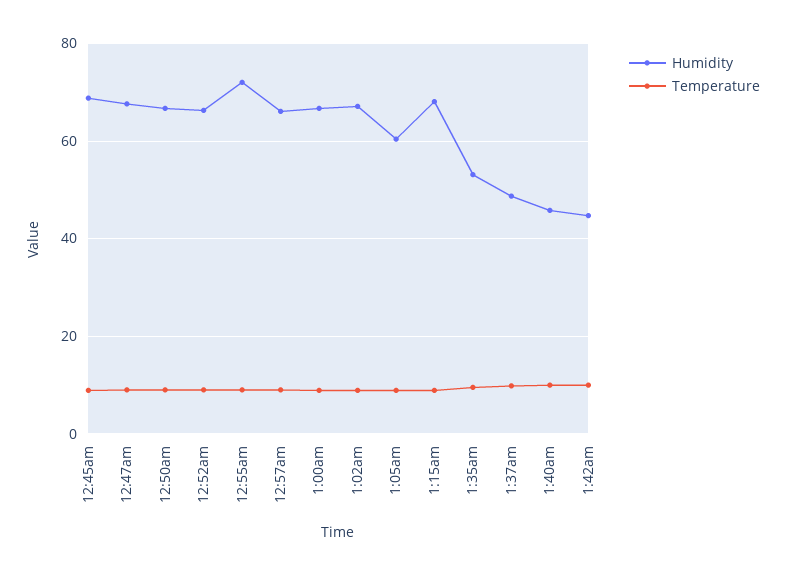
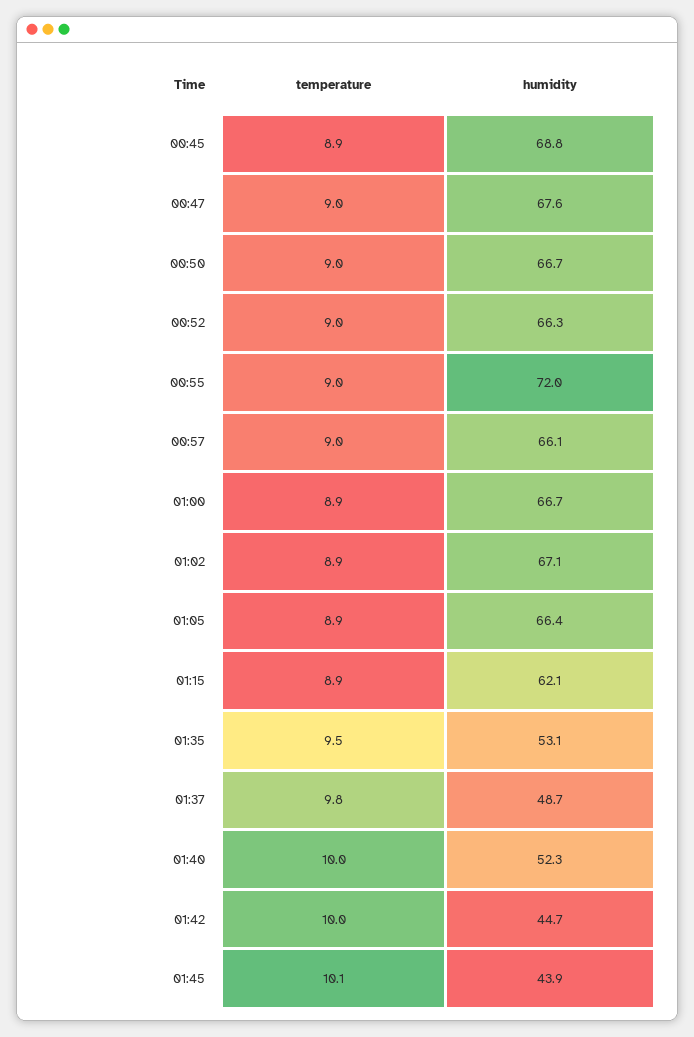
Humidity, 1:05am: 60 -> 66.4
Humidity, 1:15am: 68 -> 62.1
Humidity, 1:40am: 46 -> 52.3
Temperature, 01:45: none -> 10.1
Humidity, 01:45: none -> 43.9

